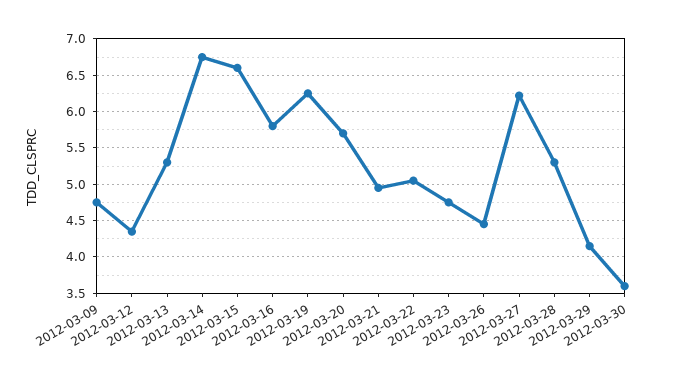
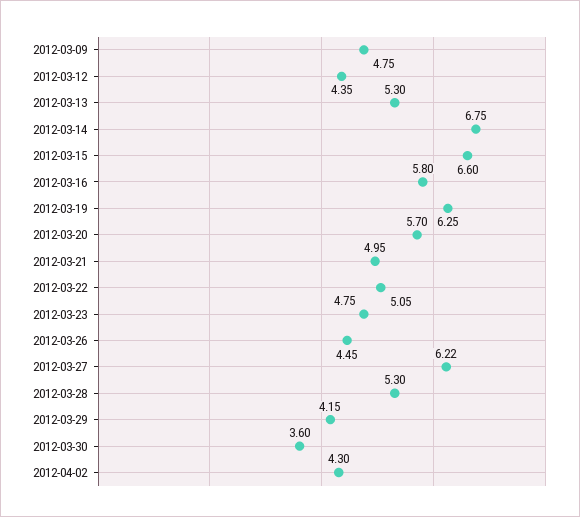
2012-04-02: none -> 4.3

